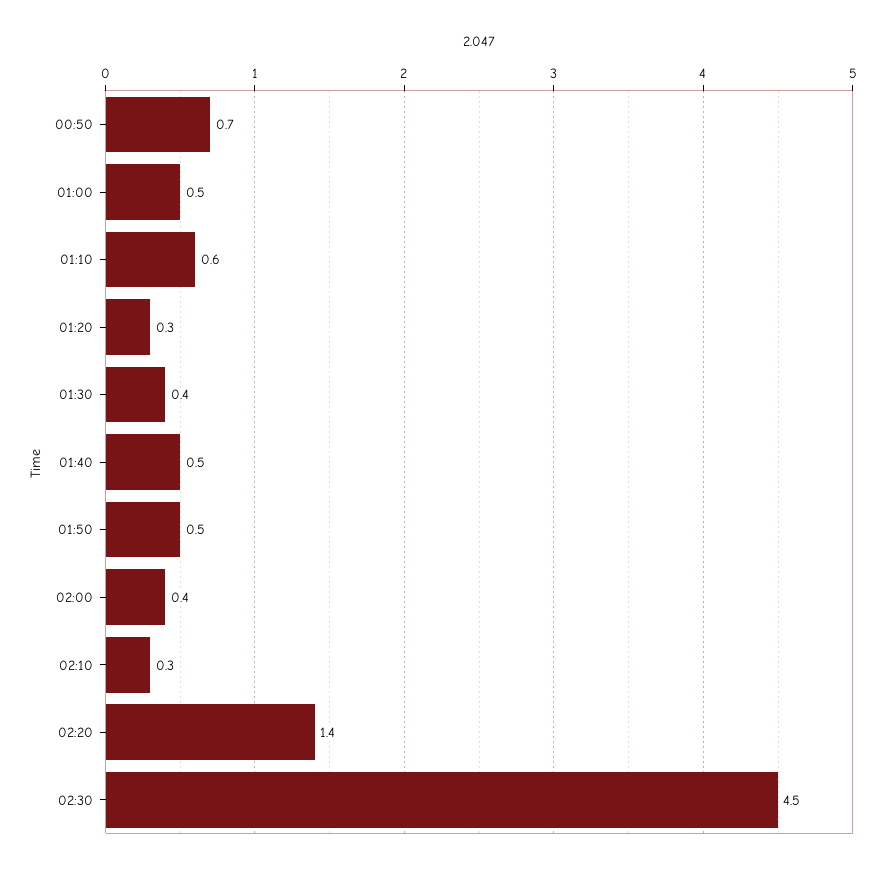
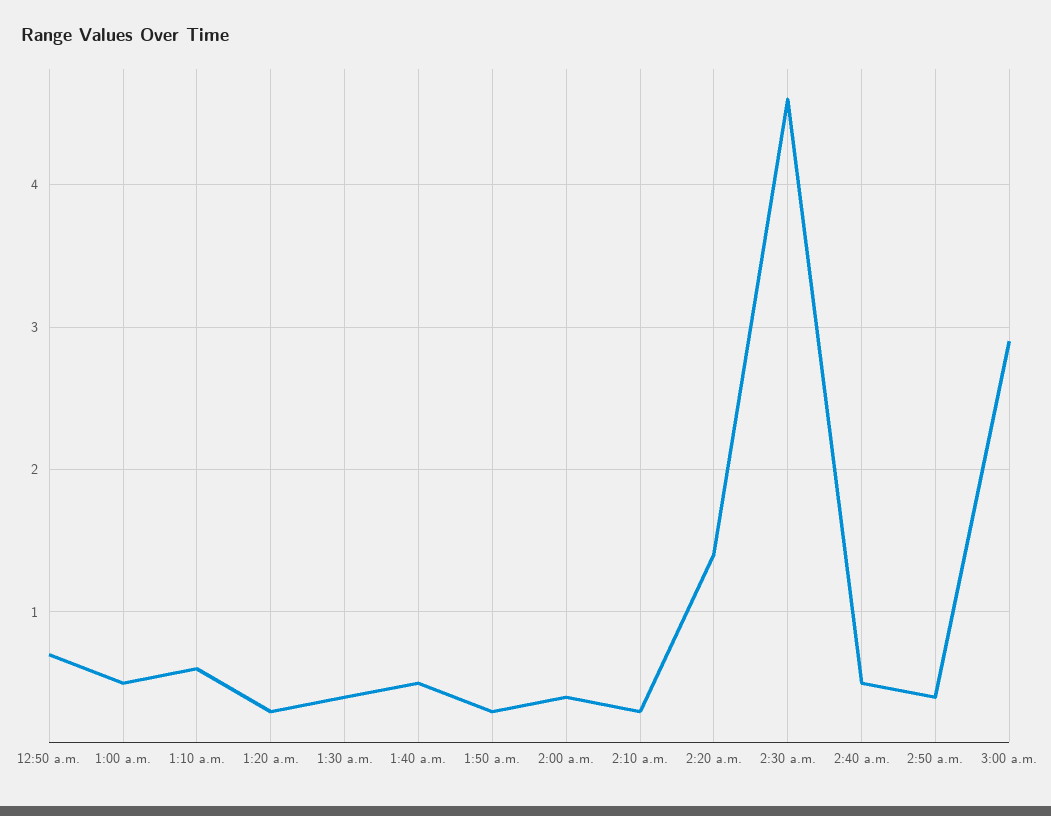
01:50: 0.5 -> 0.3
02:30: 4.5 -> 4.6
2:40 a.m.: none -> 0.5
2:50 a.m.: none -> 0.4
3:00 a.m.: none -> 2.9

